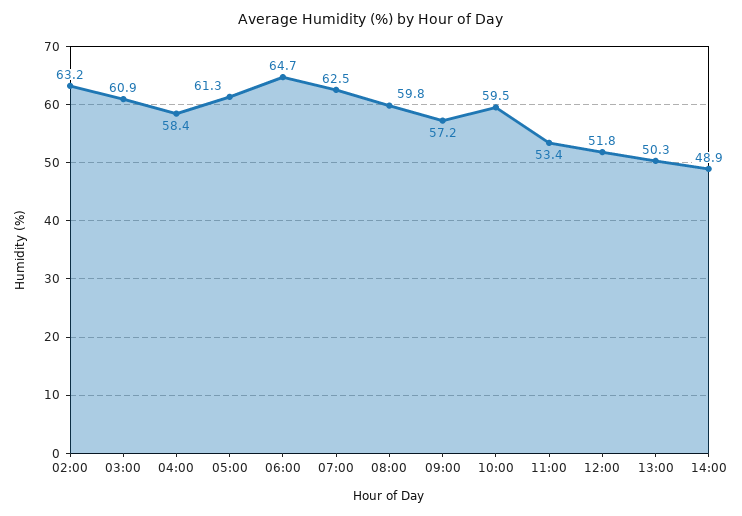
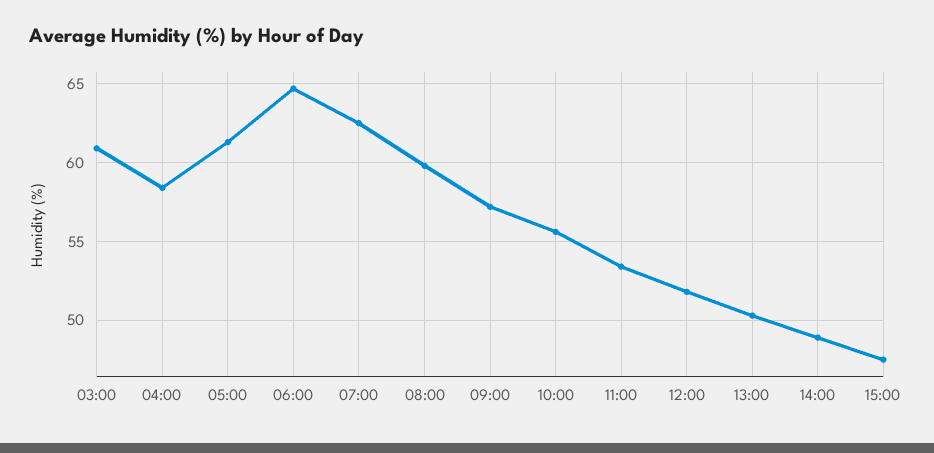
02:00: 63.2 -> none
10:00: 59.5 -> 55.5
15:00: none -> 47.5

